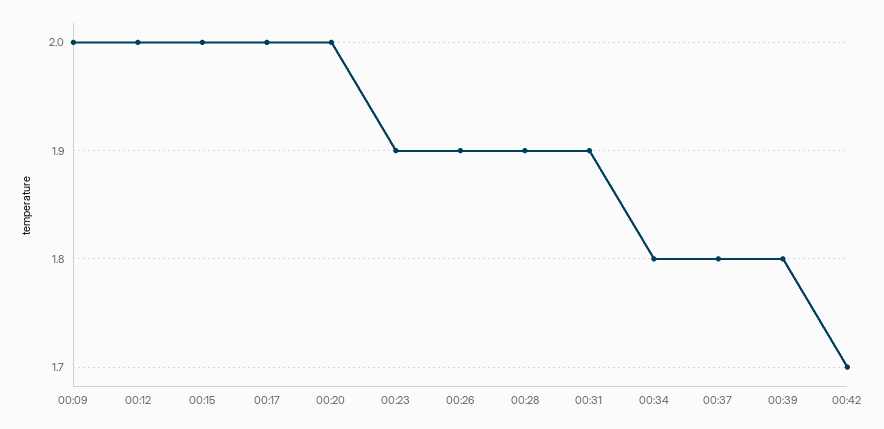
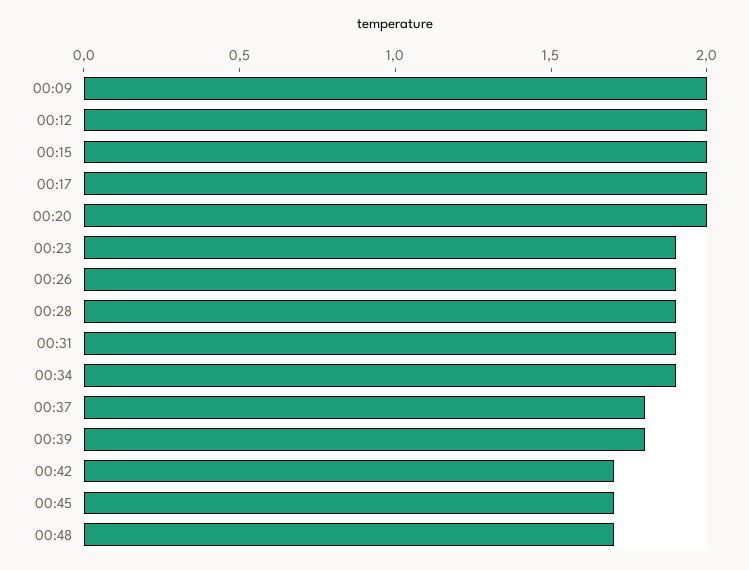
00:34: 1.8 -> 1.9
00:45: none -> 1.7
00:48: none -> 1.7

